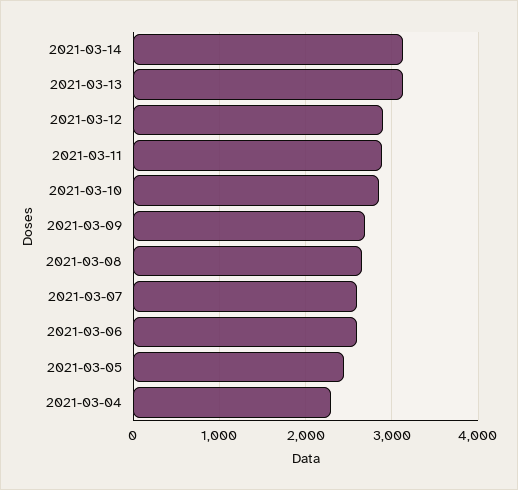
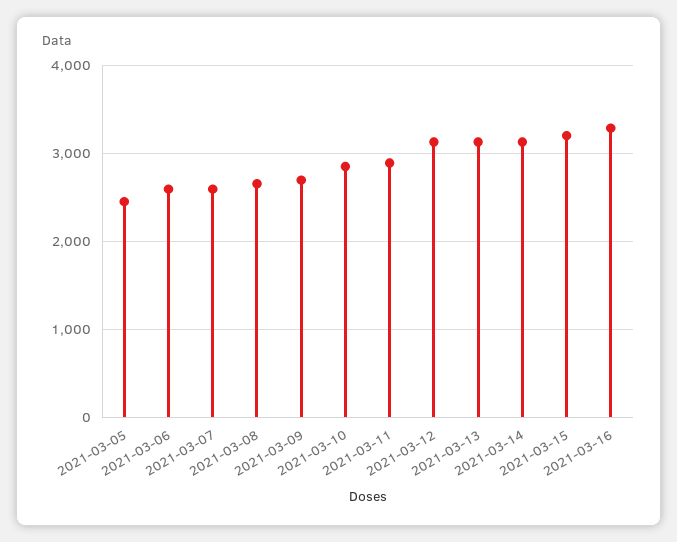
2021-03-12: 2900 -> 3100
2021-03-04: 2300 -> none
2021-03-15: none -> 3200
2021-03-16: none -> 3300

